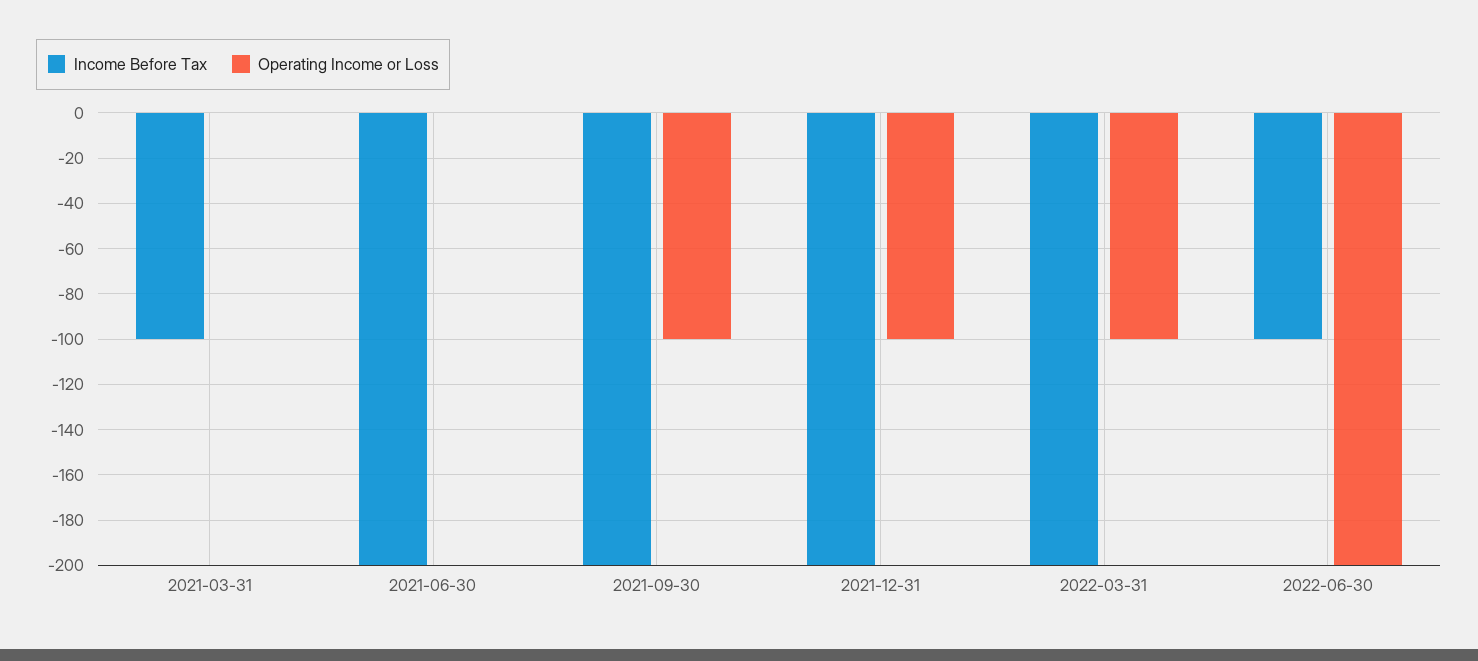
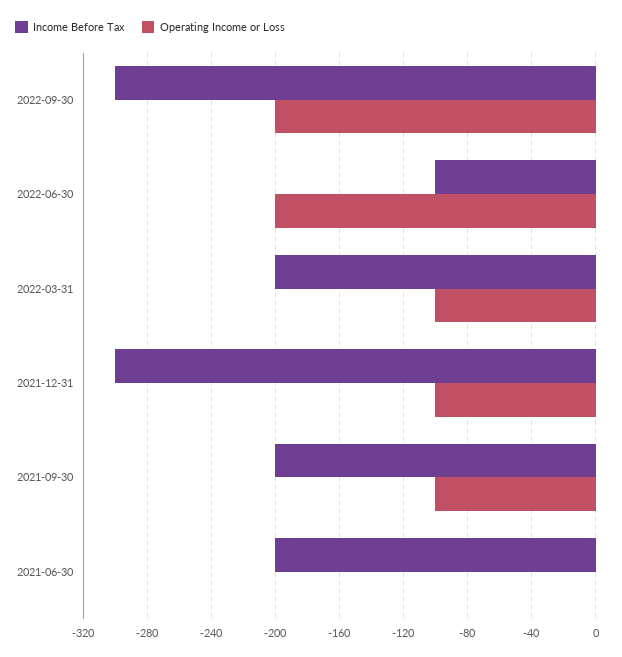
Income Before Tax, 2021-03-31: -100 -> none
Operating Income or Loss, 2021-03-31: 0 -> none
Income Before Tax, 2021-12-31: -200 -> -300
Income Before Tax, 2022-09-30: none -> -300
Operating Income or Loss, 2022-09-30: none -> -200

